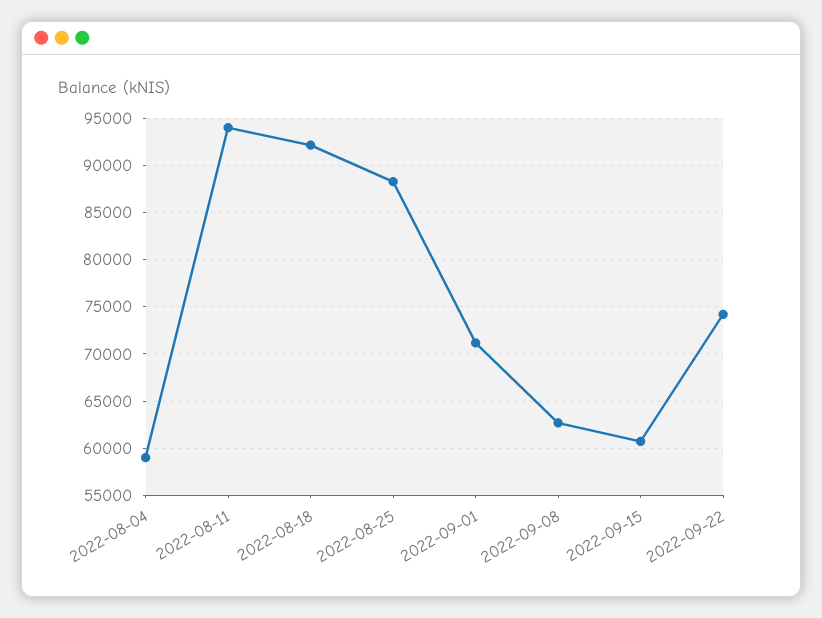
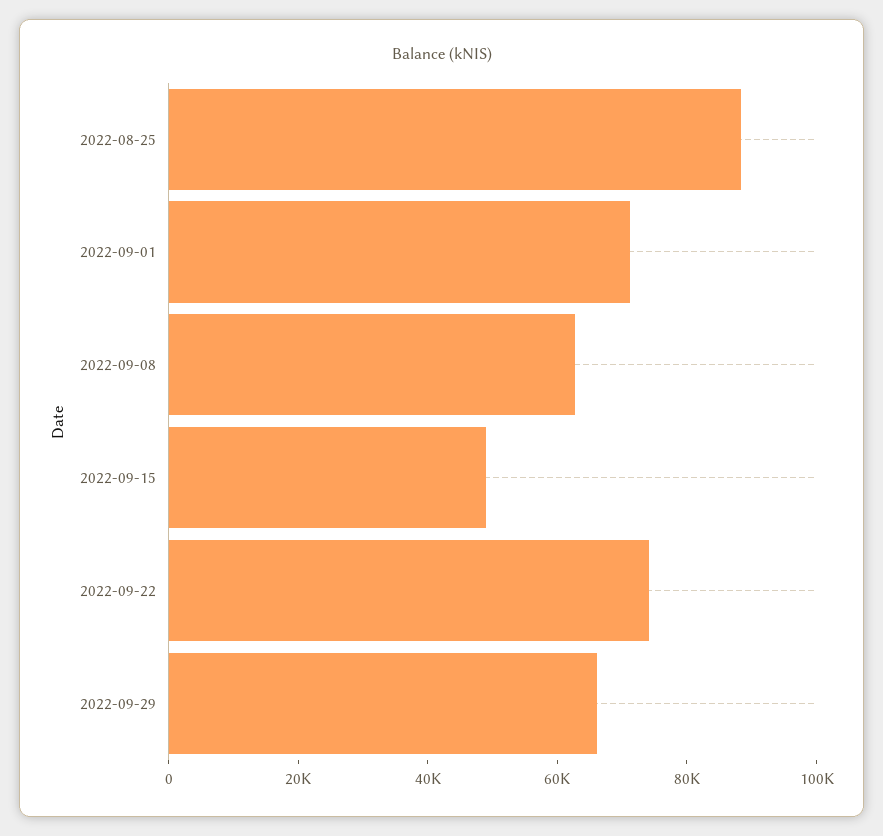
2022-08-04: 59000 -> none
2022-08-11: 94000 -> none
2022-08-18: 92000 -> none
2022-09-15: 61000 -> 50000
2022-09-29: none -> 65000

